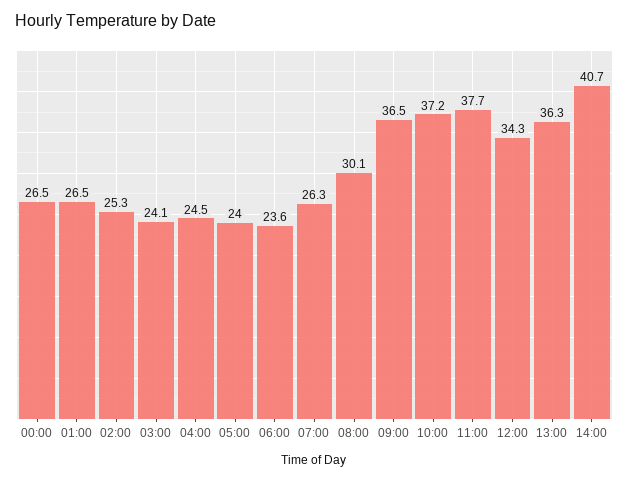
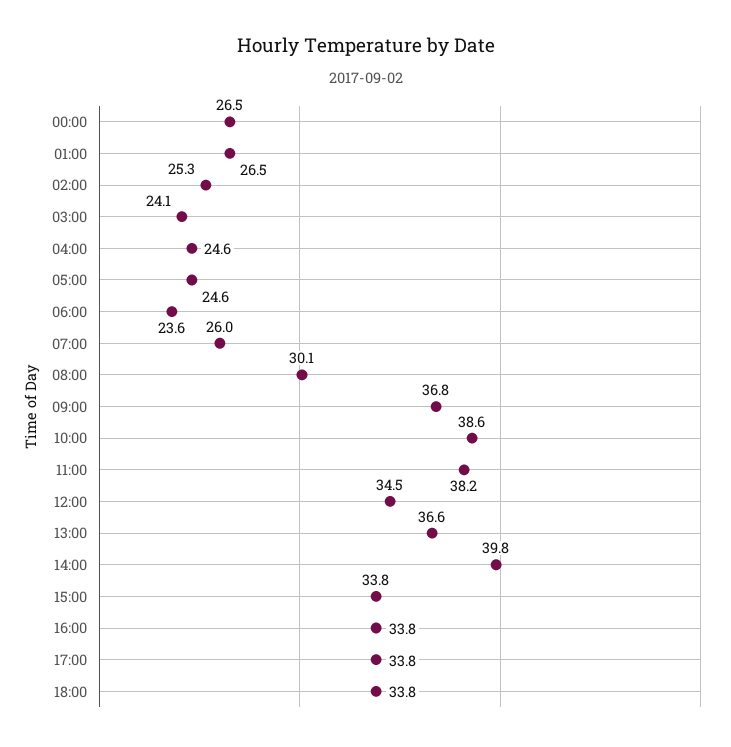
04:00: 24.5 -> 24.6
05:00: 24 -> 24.6
07:00: 26.3 -> 26
09:00: 36.5 -> 36.8
10:00: 37.2 -> 38.6
11:00: 37.7 -> 38.2
12:00: 34.3 -> 34.5
13:00: 36.3 -> 36.6
14:00: 40.7 -> 39.8
15:00: none -> 33.8
16:00: none -> 33.8
17:00: none -> 33.8
18:00: none -> 33.8

